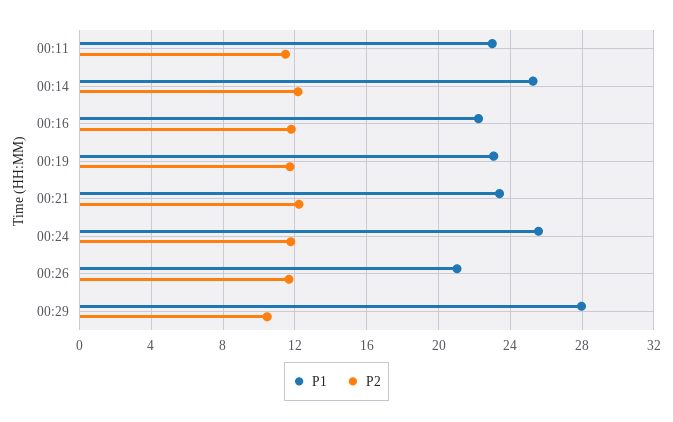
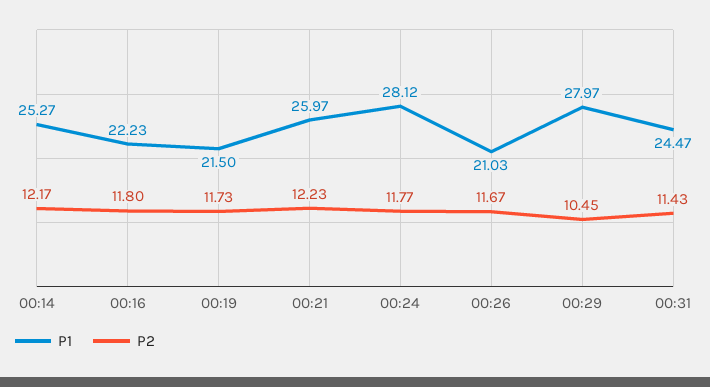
P1, 00:11: 23 -> none
P2, 00:11: 11.5 -> none
P1, 00:19: 23 -> 21.5
P1, 00:21: 23.5 -> 25.97
P1, 00:24: 25.5 -> 28.12
P1, 00:31: none -> 24.47
P2, 00:31: none -> 11.43

